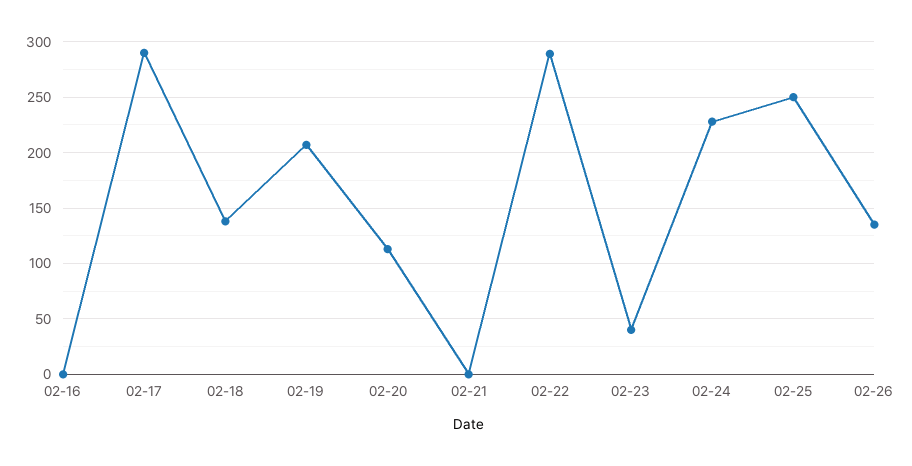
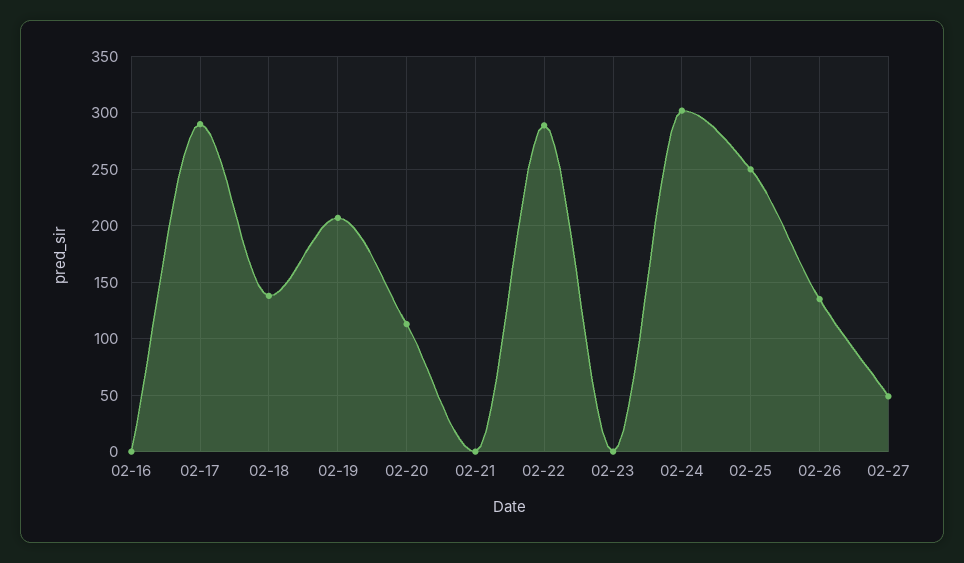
02-23: 40 -> 0
02-24: 230 -> 300
02-27: none -> 50

